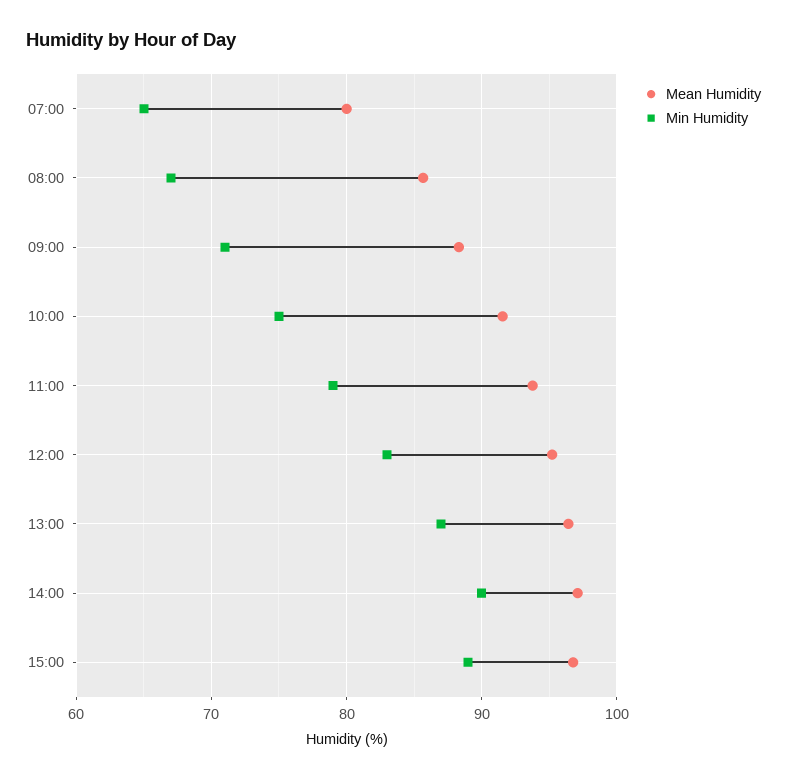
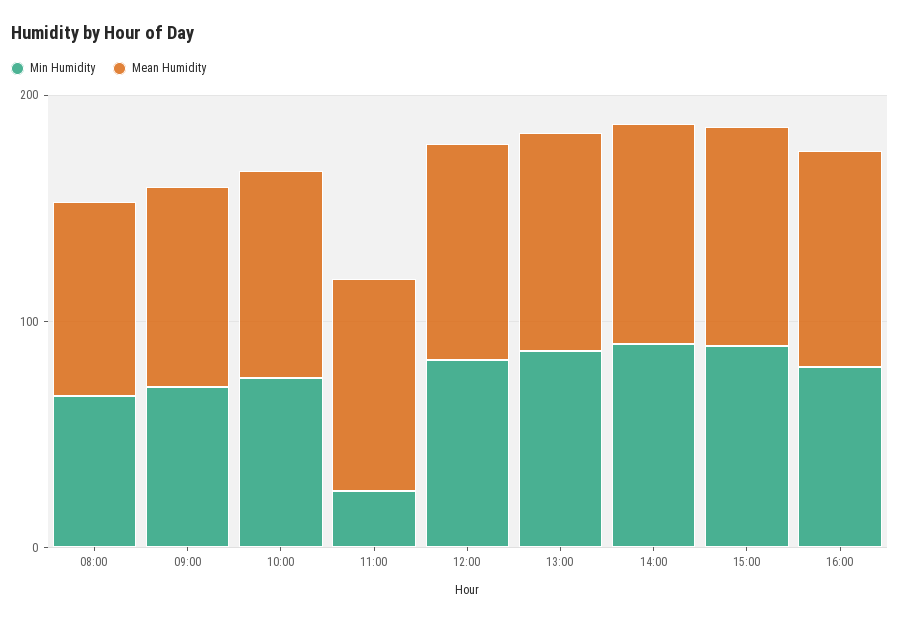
Mean Humidity, 07:00: 80 -> none
Min Humidity, 07:00: 65 -> none
Min Humidity, 11:00: 79 -> 20
Min Humidity, 16:00: none -> 80
Mean Humidity, 16:00: none -> 100

